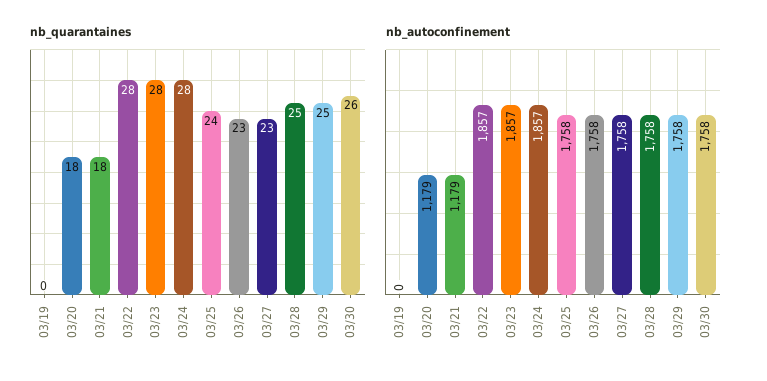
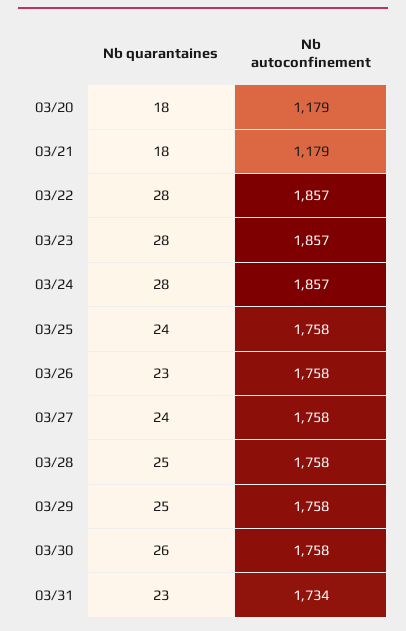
nb_quarantaines, 03/19: 0 -> none
nb_quarantaines, 03/27: 23 -> 24
nb_autoconfinement, 03/19: 0 -> none
nb_quarantaines, 03/31: none -> 23
nb_autoconfinement, 03/31: none -> 1734

